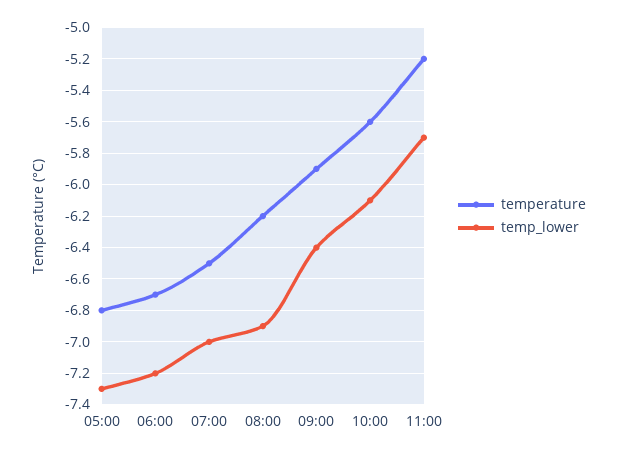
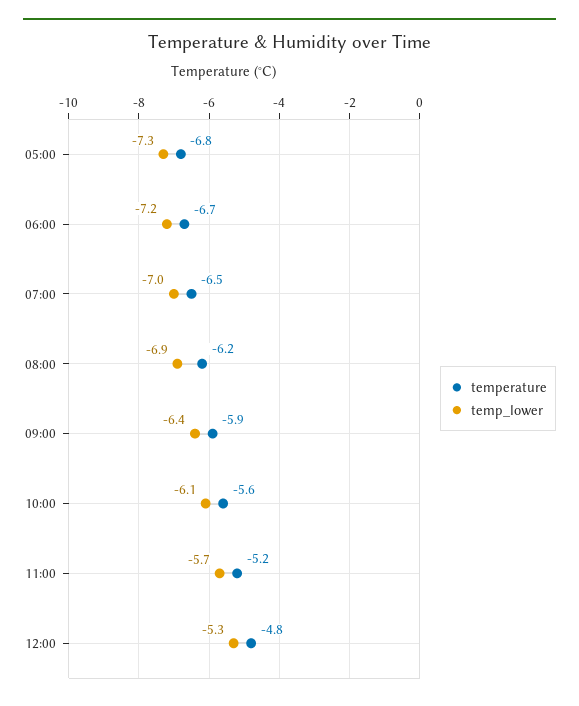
temperature, 12:00: none -> -4.8
temp_lower, 12:00: none -> -5.3

